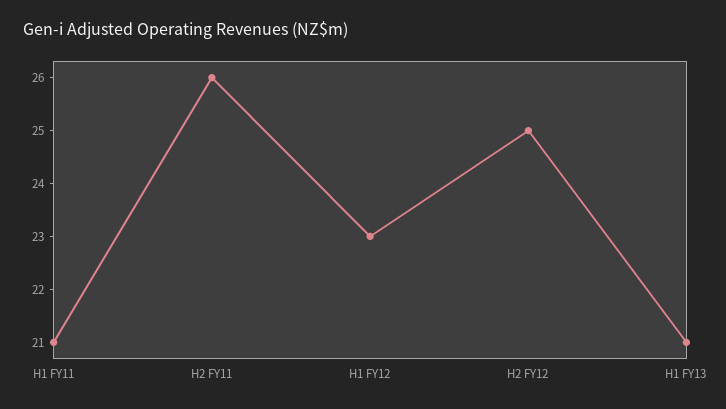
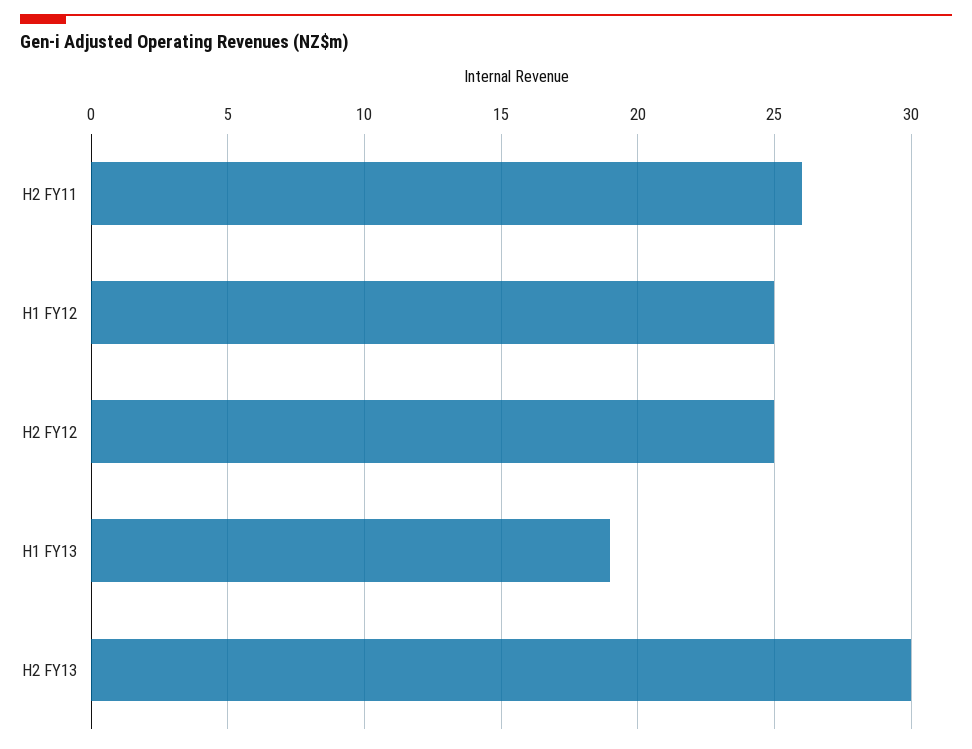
H1 FY11: 21 -> none
H1 FY12: 23 -> 25
H1 FY13: 21 -> 19
H2 FY13: none -> 30

